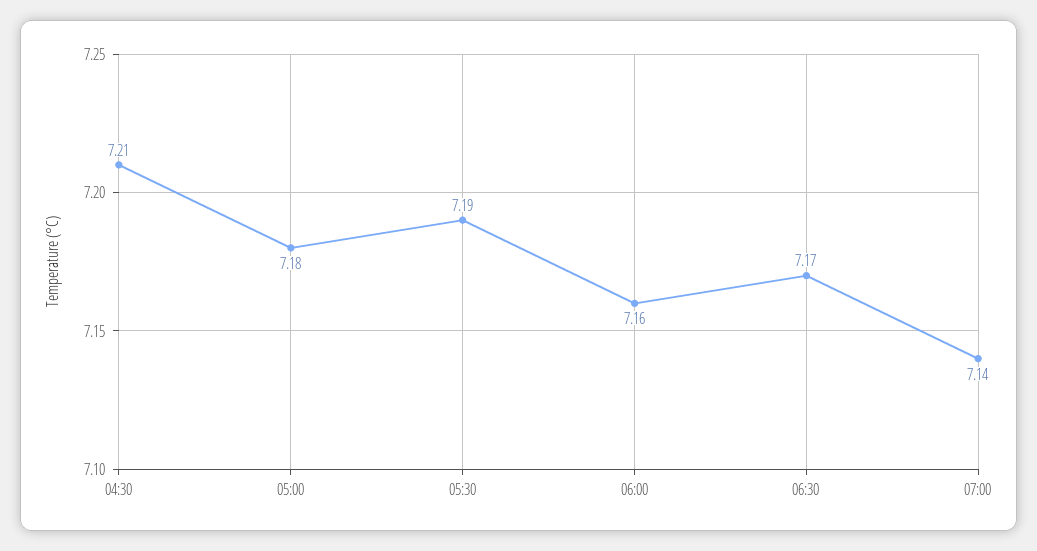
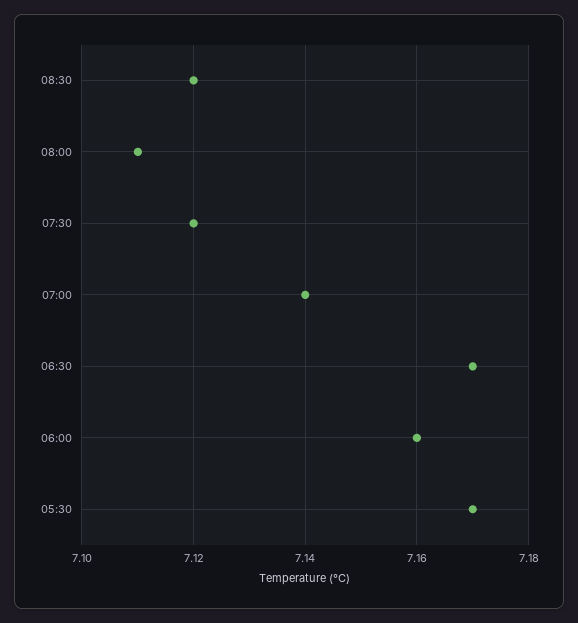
04:30: 7.21 -> none
05:00: 7.18 -> none
05:30: 7.19 -> 7.17
08:30: none -> 7.12
08:00: none -> 7.11
07:30: none -> 7.12

